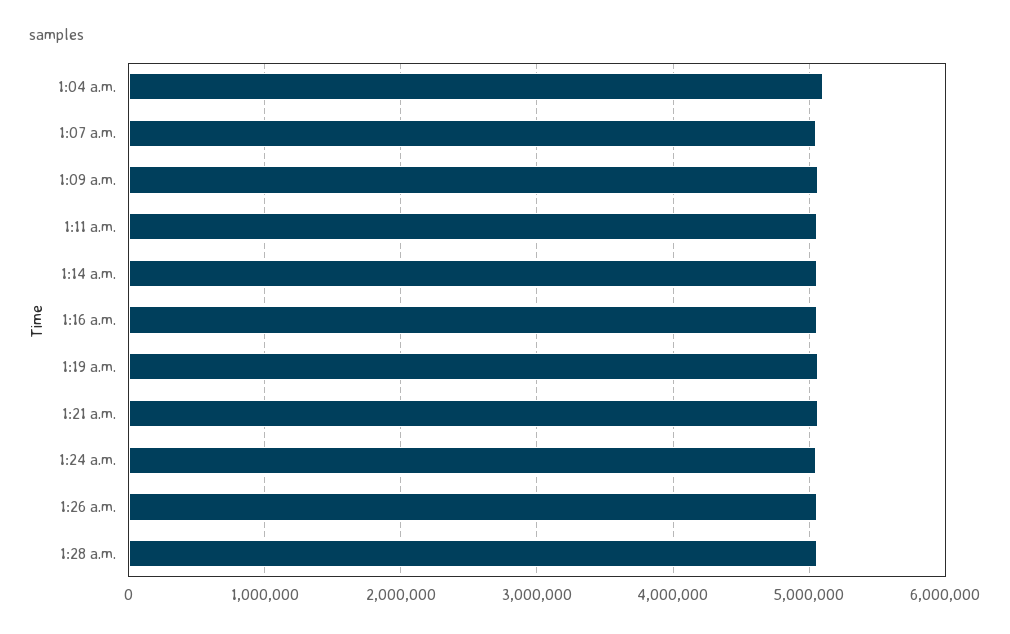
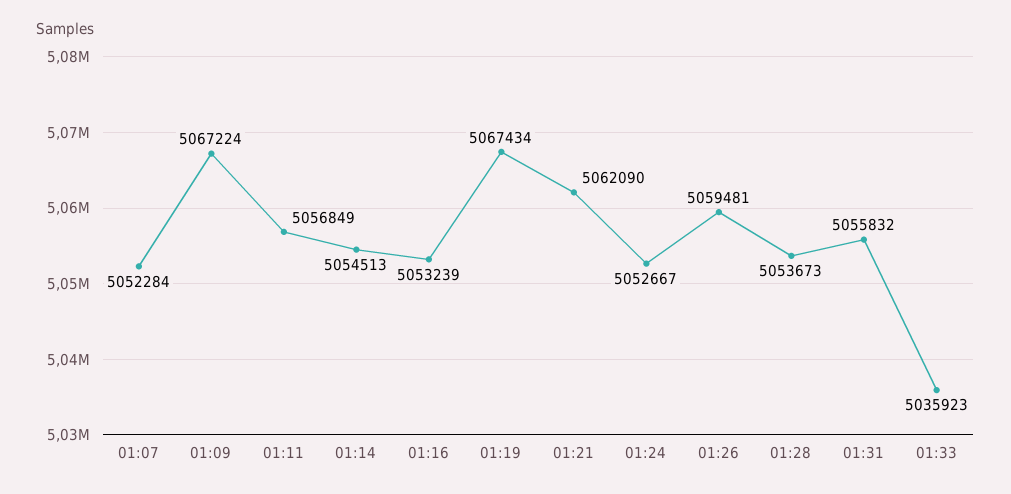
1:04 a.m.: 5100000 -> none
01:31: none -> 5055832
01:33: none -> 5035923

